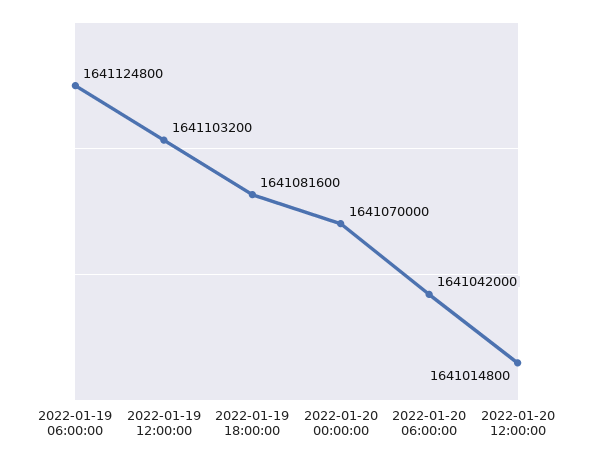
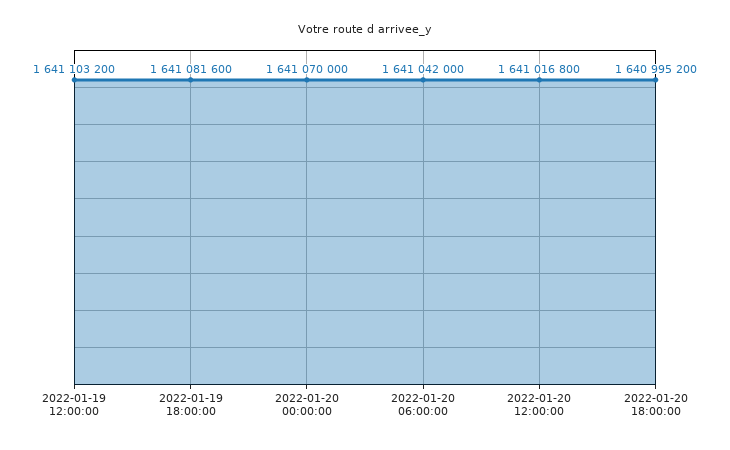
2022-01-19 06:00:00: 1641124800 -> none
2022-01-20 12:00:00: 1641014800 -> 1641016800
2022-01-20 18:00:00: none -> 1640995200

